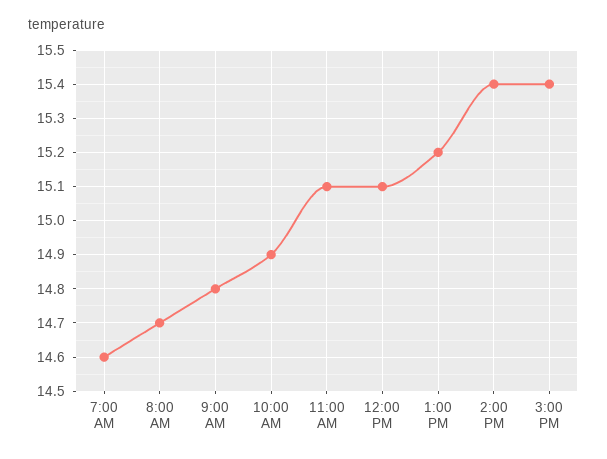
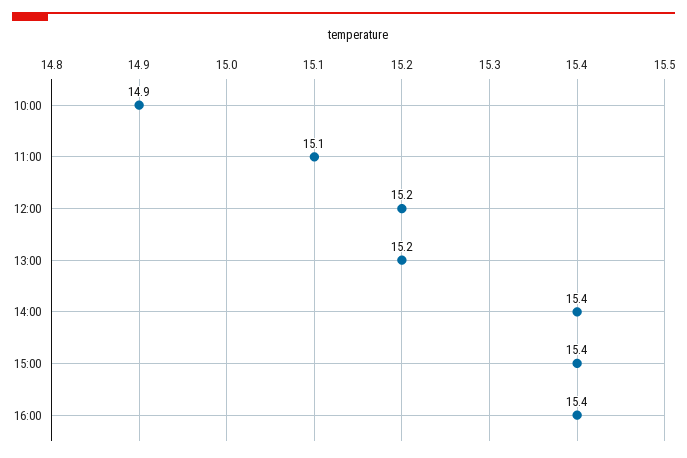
7:00 AM: 14.6 -> none
8:00 AM: 14.7 -> none
9:00 AM: 14.8 -> none
12:00 PM: 15.1 -> 15.2
16:00: none -> 15.4

